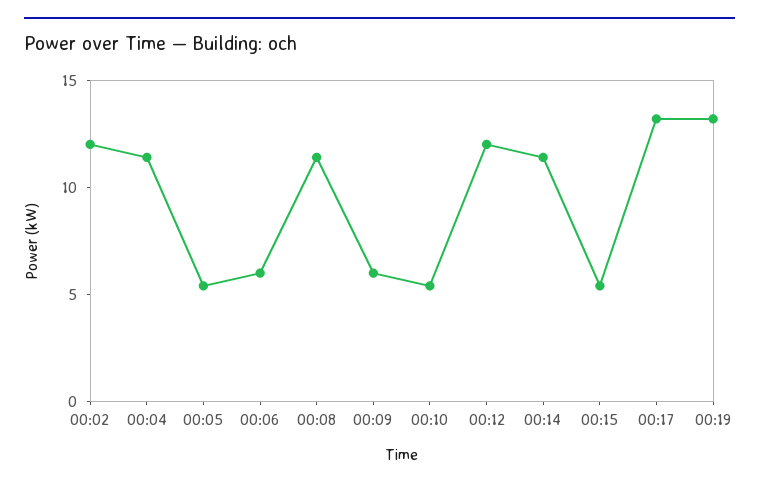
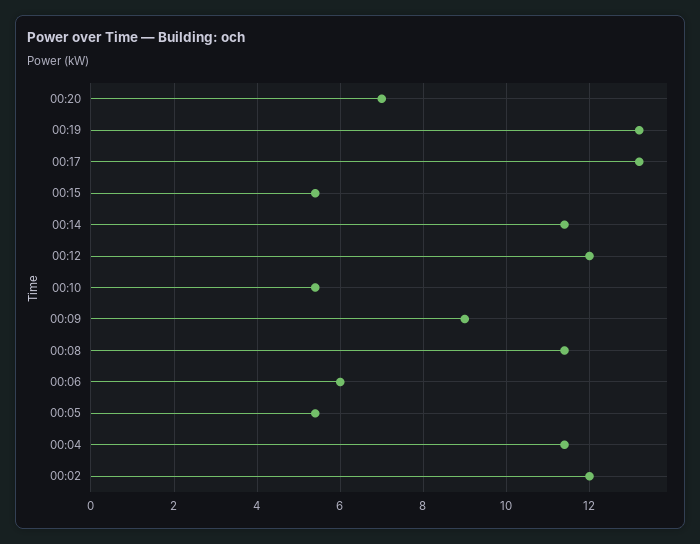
00:09: 6 -> 9
00:20: none -> 7

